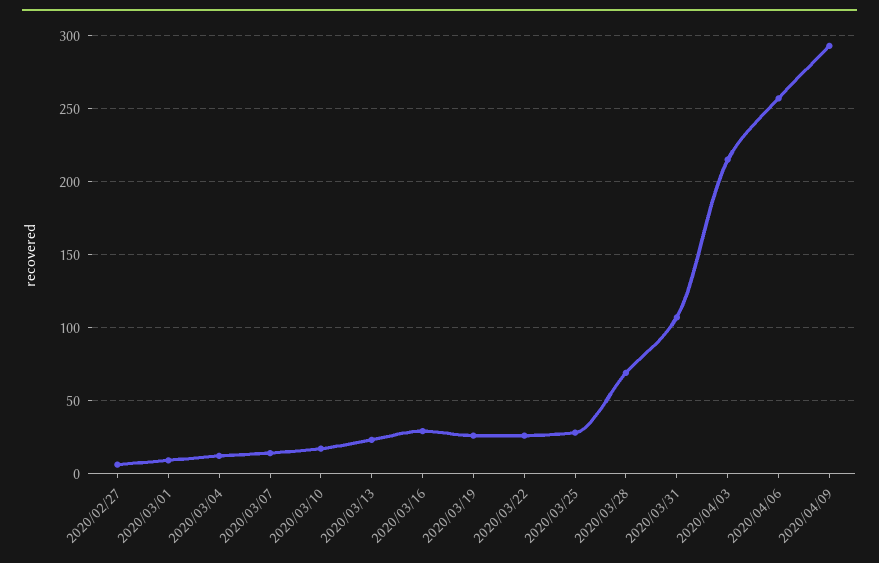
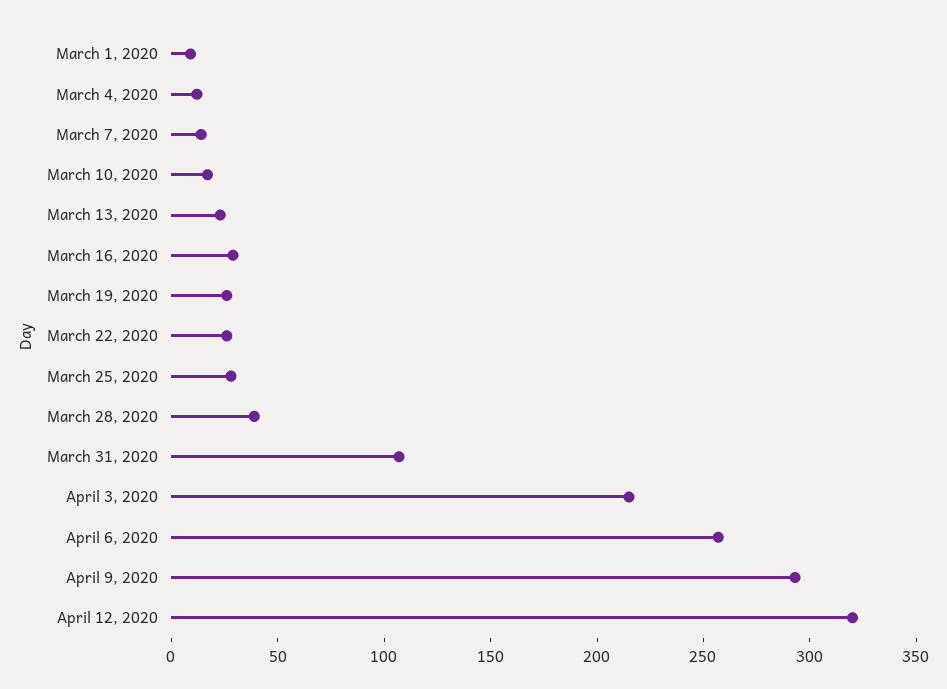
2020/02/27: 5 -> none
2020/03/28: 70 -> 40
April 12, 2020: none -> 320

